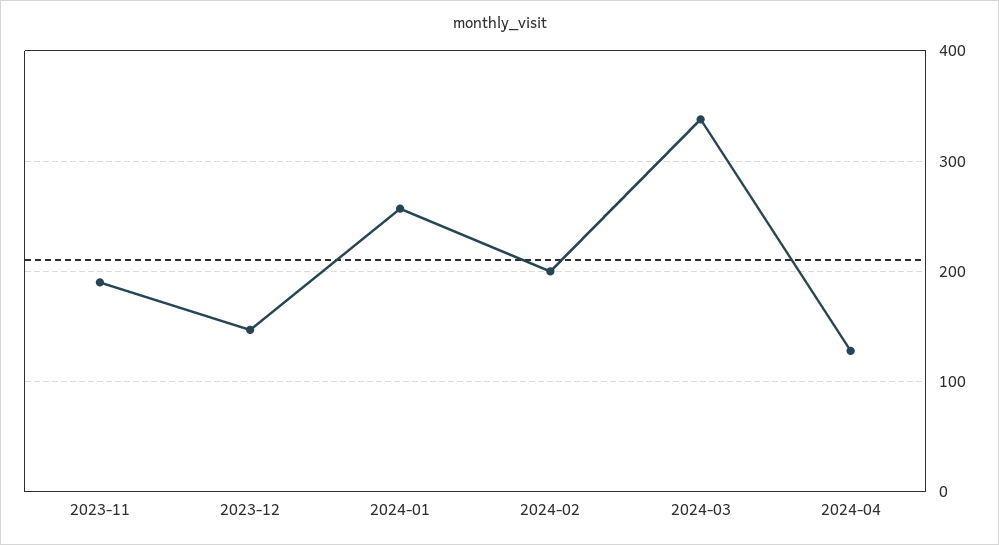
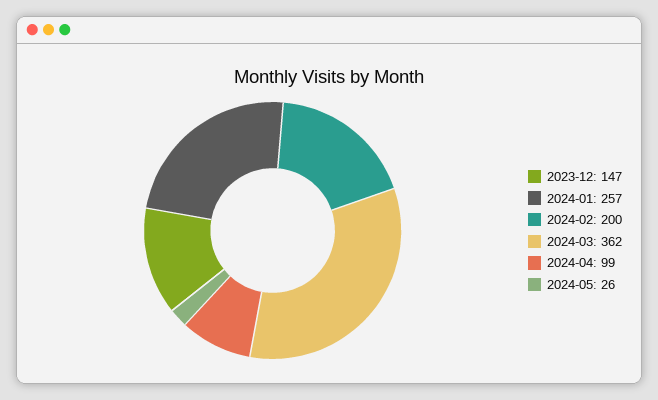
2023-11: 190 -> none
2024-03: 340 -> 362
2024-04: 130 -> 99
2024-05: none -> 26

